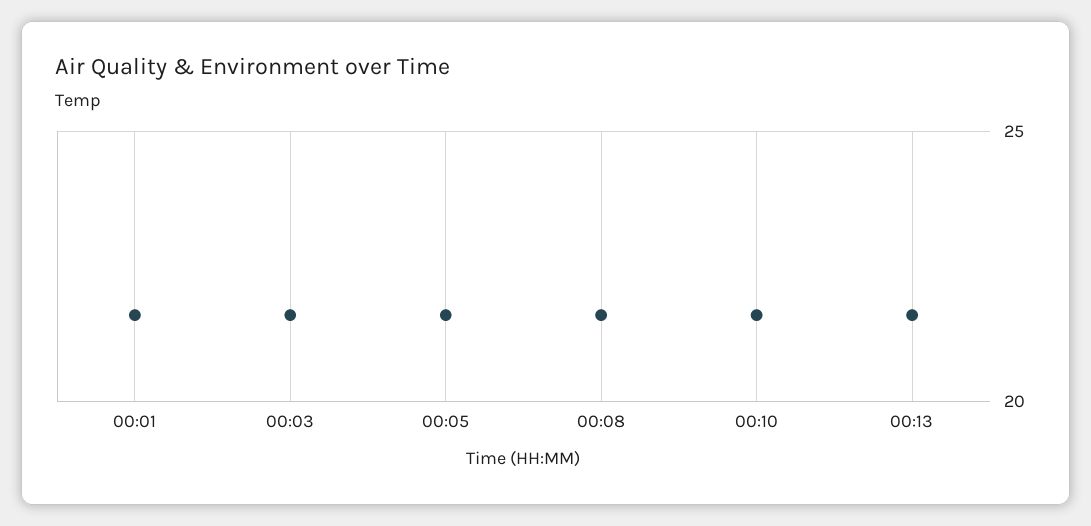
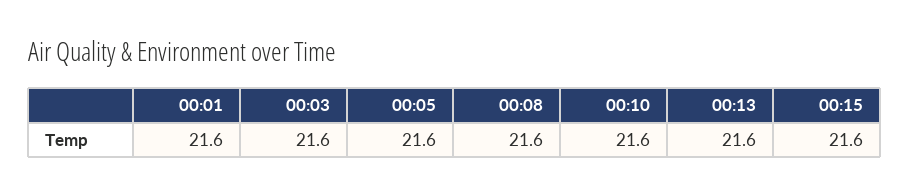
00:15: none -> 21.6

